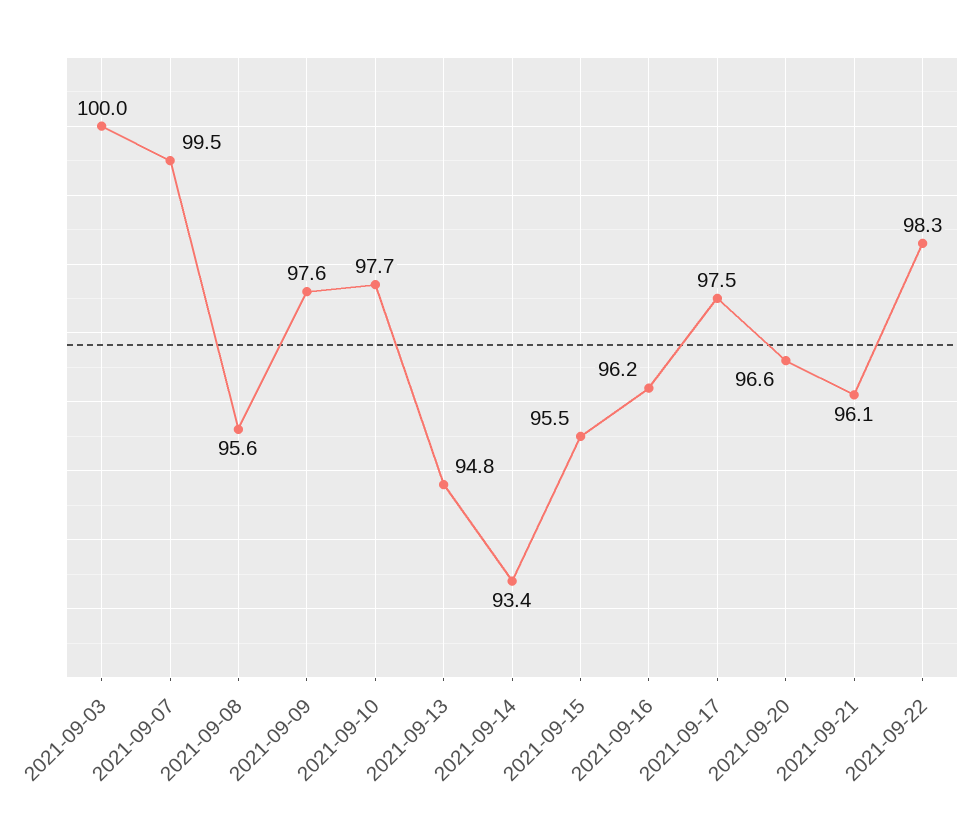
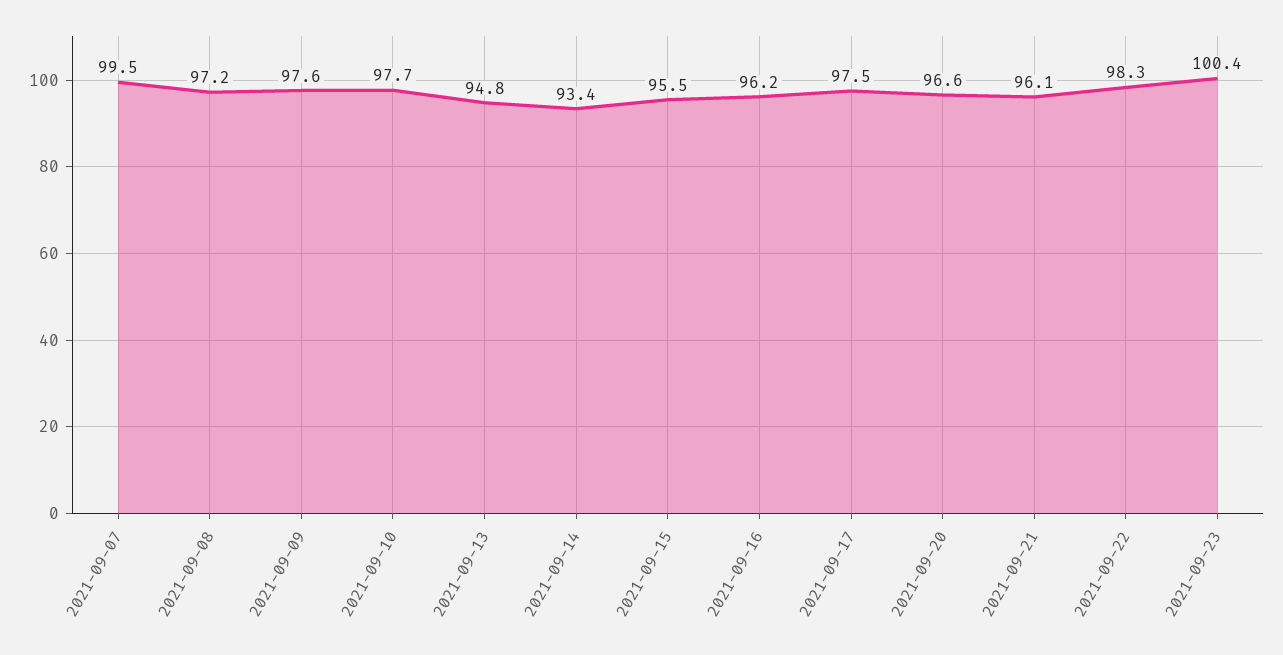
2021-09-03: 100 -> none
2021-09-08: 95.6 -> 97.2
2021-09-23: none -> 100.4

